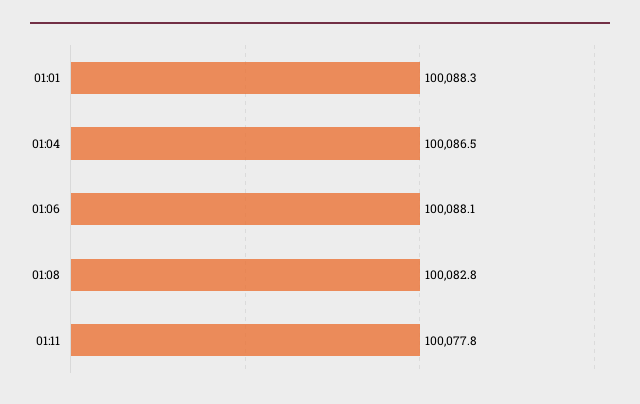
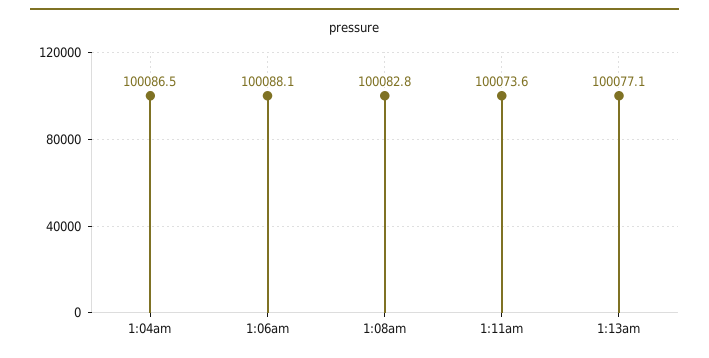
01:01: 100088.3 -> none
01:11: 100077.8 -> 100073.6
1:13am: none -> 100077.1

